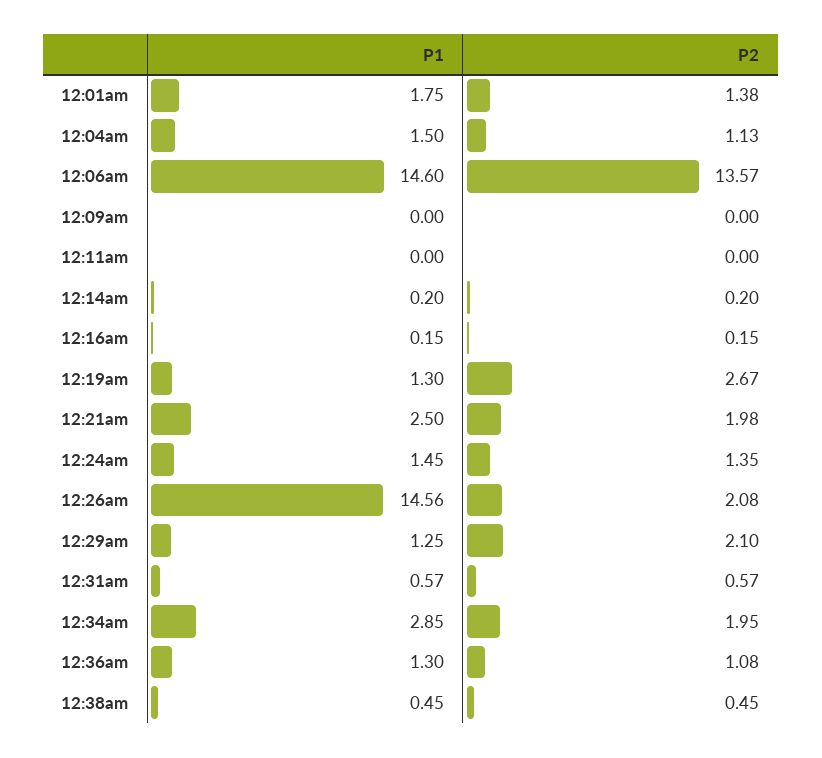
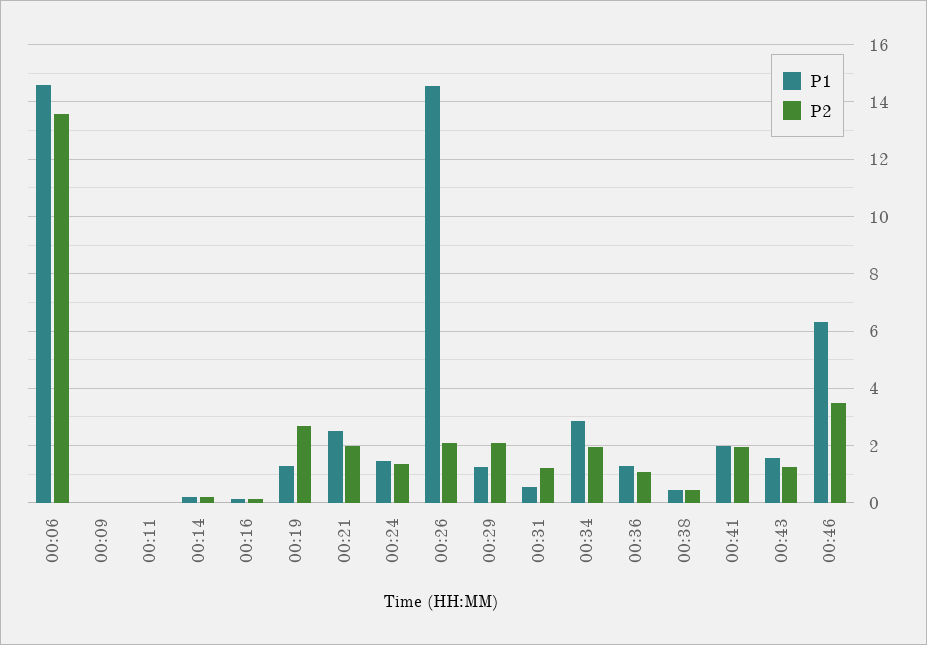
P1, 12:01am: 1.75 -> none
P2, 12:01am: 1.38 -> none
P1, 12:04am: 1.5 -> none
P2, 12:04am: 1.13 -> none
P2, 12:31am: 0.57 -> 1.25
P1, 00:41: none -> 2
P2, 00:41: none -> 2
P1, 00:43: none -> 1.5
P2, 00:43: none -> 1.25
P1, 00:46: none -> 6.25
P2, 00:46: none -> 3.5

